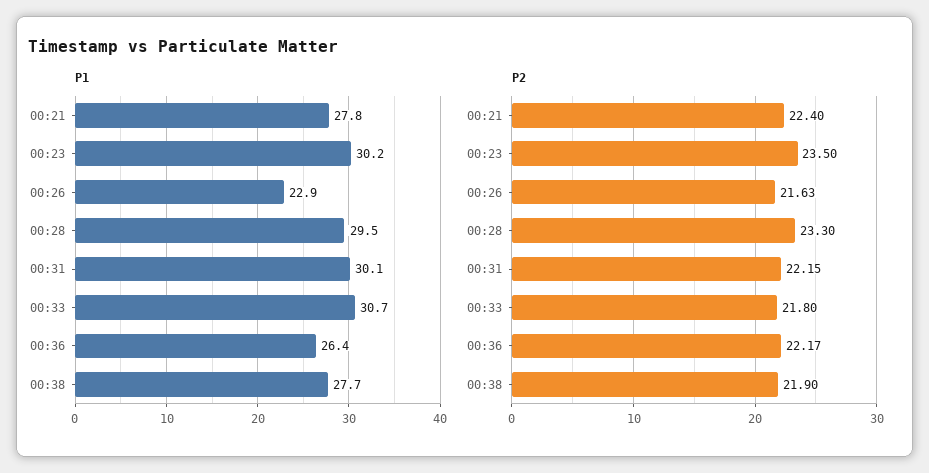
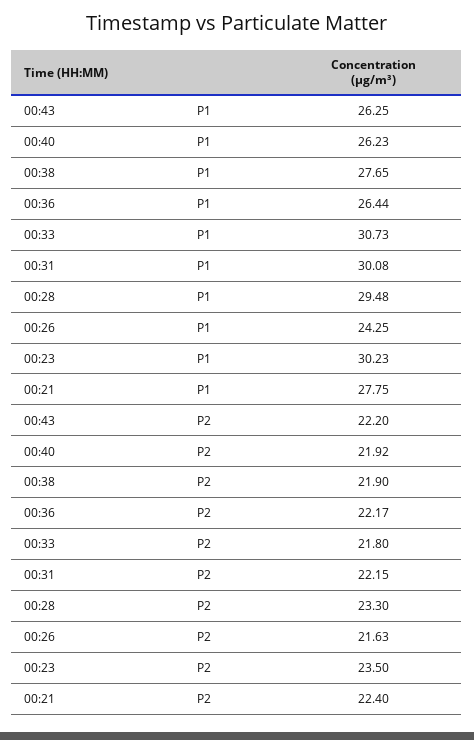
P1, 00:26: 22.9 -> 24.25
P1, 00:43: none -> 26.25
P1, 00:40: none -> 26.23
P2, 00:43: none -> 22.2
P2, 00:40: none -> 21.92

